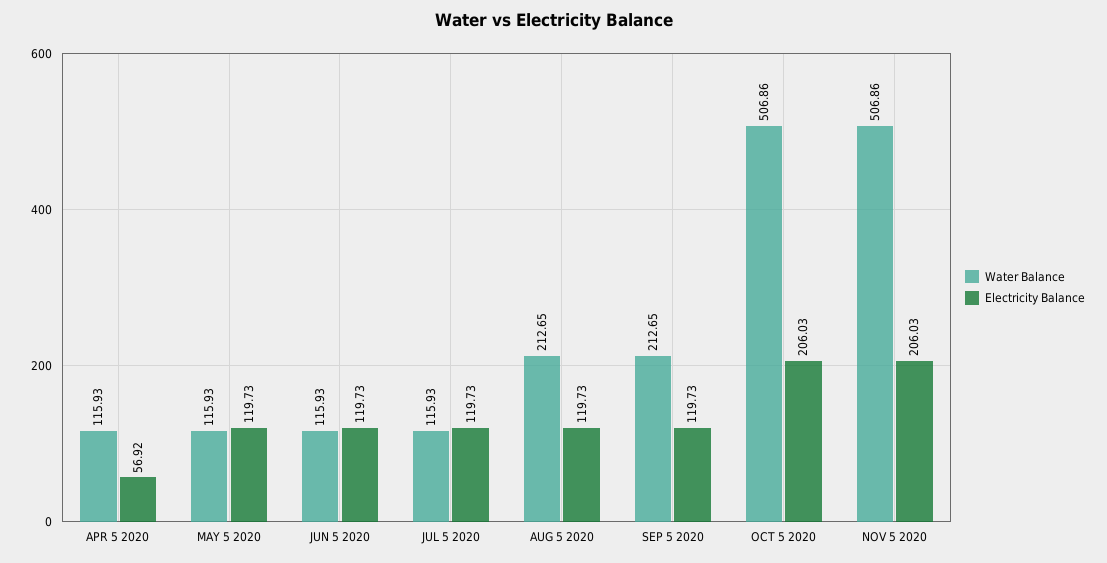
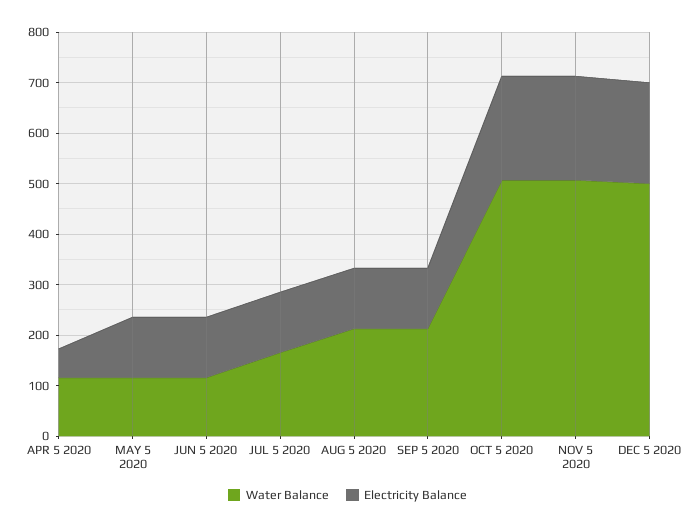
Water Balance, JUL 5 2020: 115.93 -> 160
Water Balance, DEC 5 2020: none -> 500
Electricity Balance, DEC 5 2020: none -> 200

